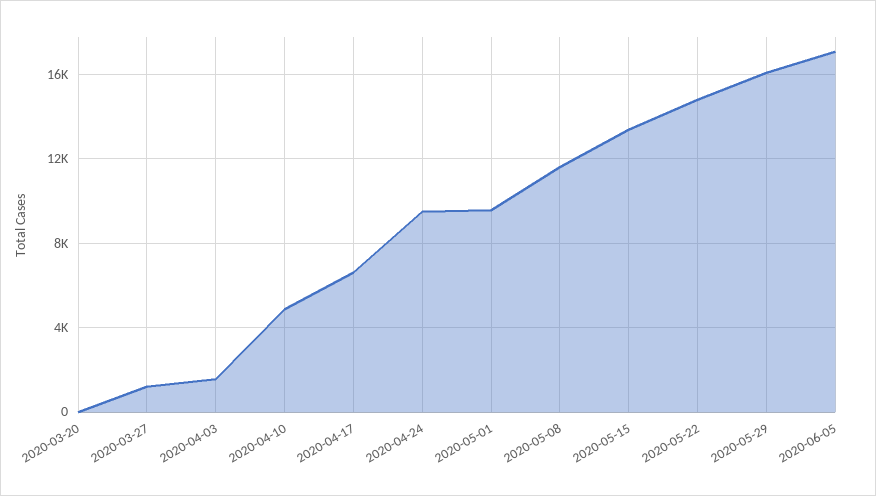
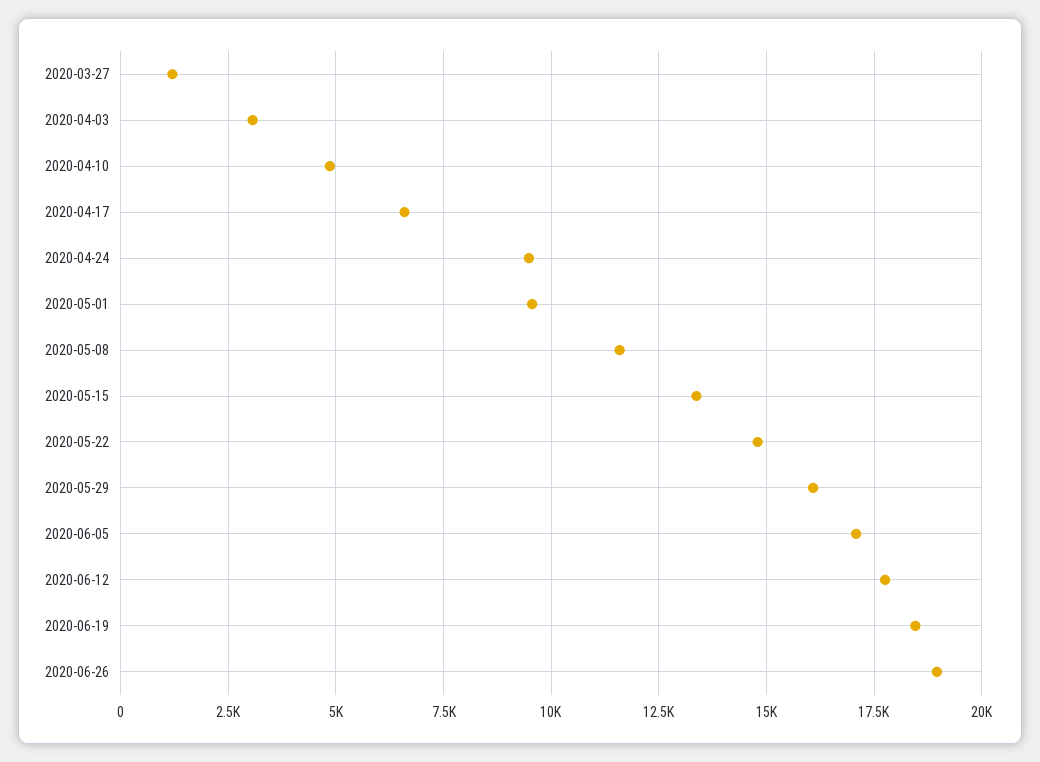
2020-03-20: 0 -> none
2020-04-03: 1500 -> 3000
2020-06-12: none -> 17750
2020-06-19: none -> 18500
2020-06-26: none -> 19000

